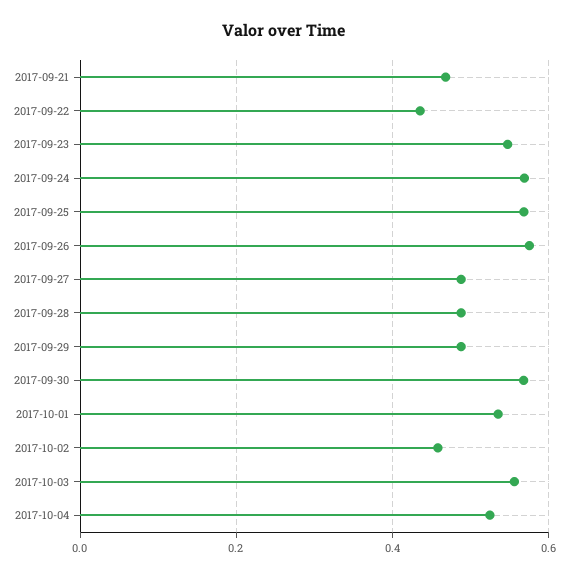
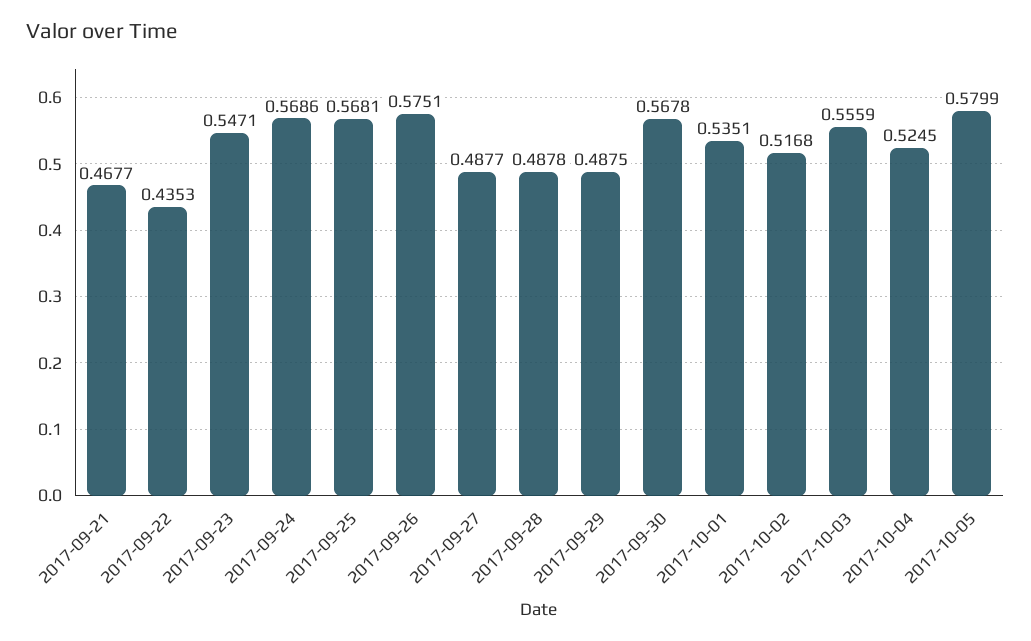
2017-10-02: 0.46 -> 0.5168
2017-10-05: none -> 0.5799

